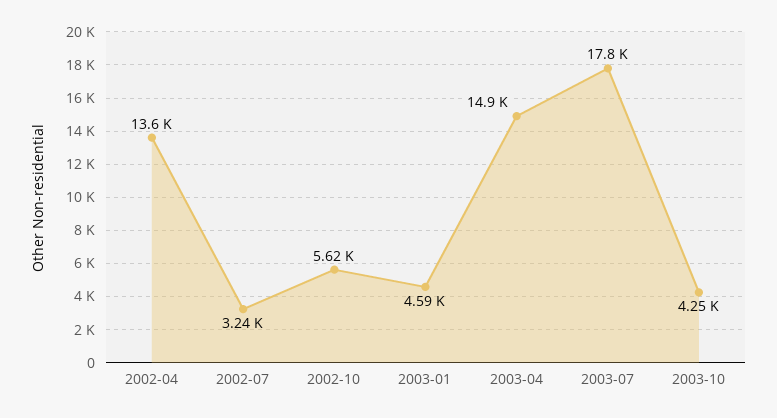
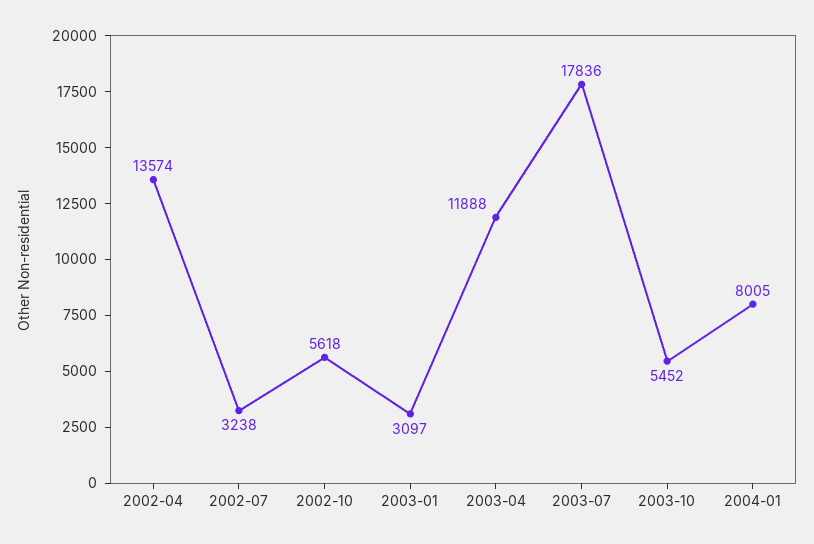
2003-01: 4590 -> 3097
2003-04: 14900 -> 11888
2003-10: 4250 -> 5452
2004-01: none -> 8005

